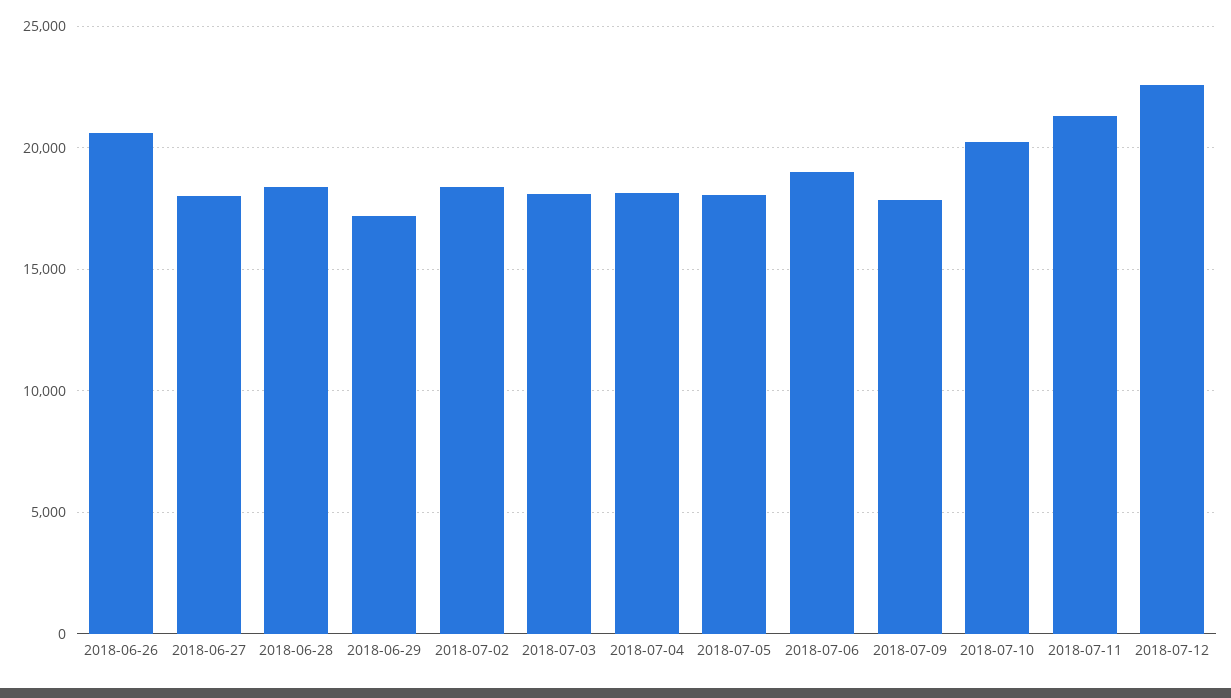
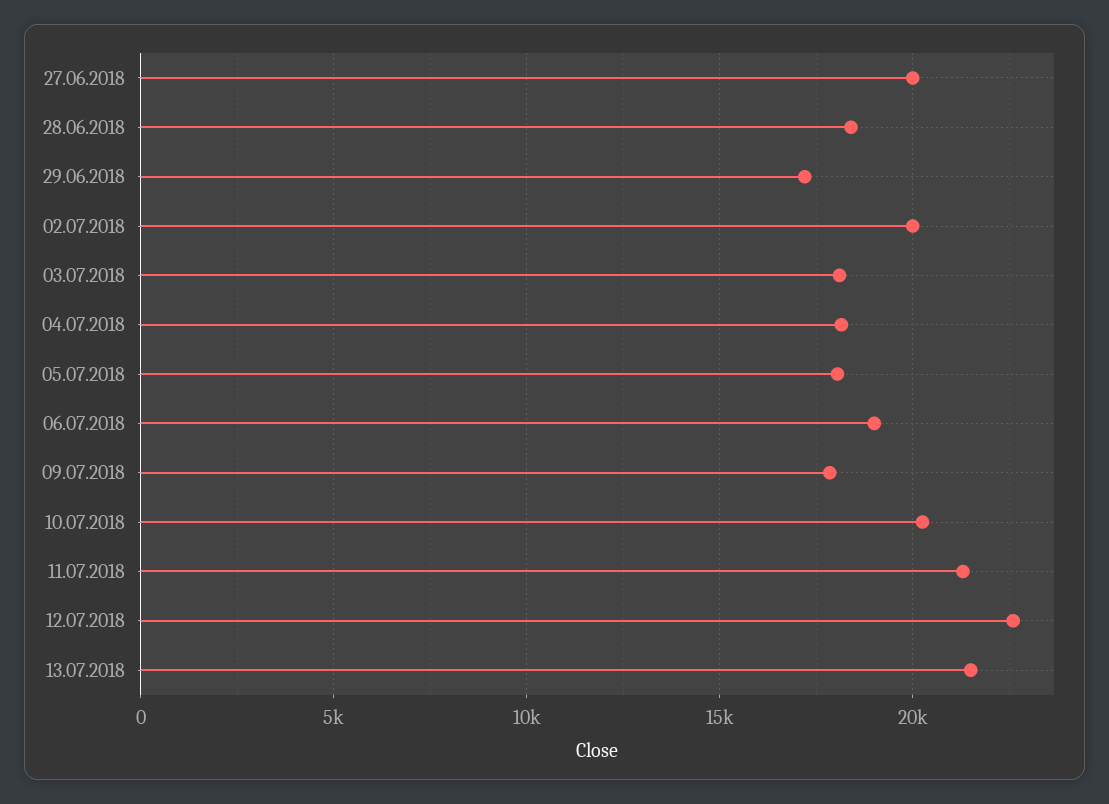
2018-06-26: 20500 -> none
2018-06-27: 18000 -> 20000
2018-07-02: 18500 -> 20000
13.07.2018: none -> 21500

